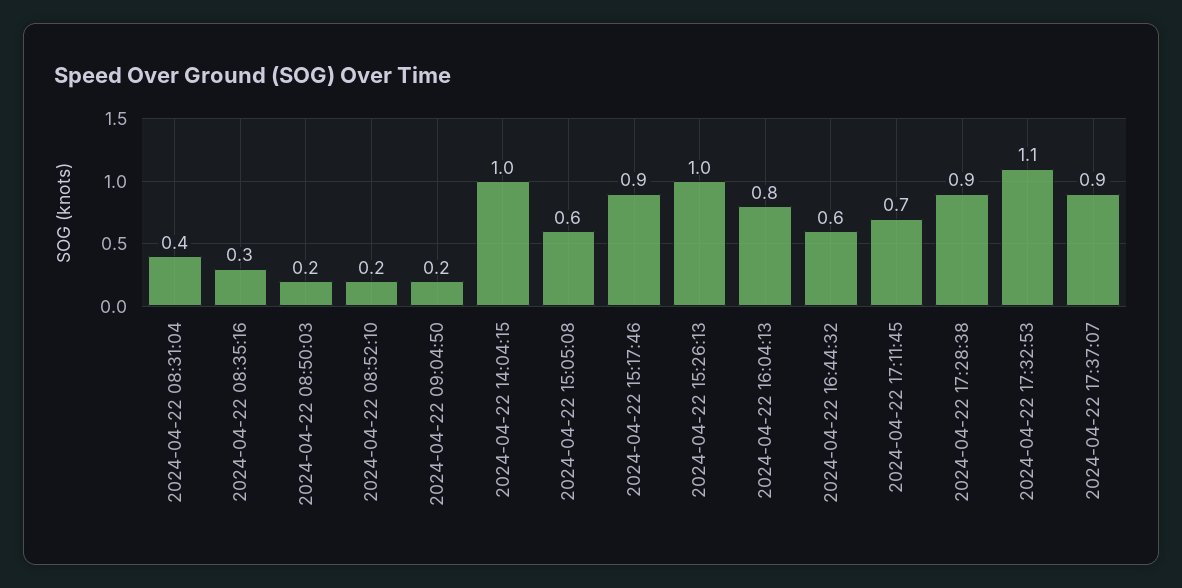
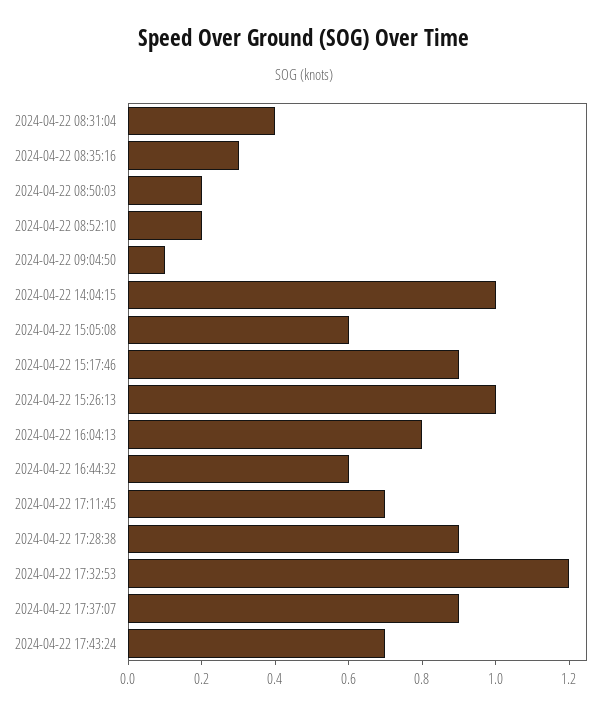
2024-04-22 09:04:50: 0.2 -> 0.1
2024-04-22 17:32:53: 1.1 -> 1.2
2024-04-22 17:43:24: none -> 0.7

